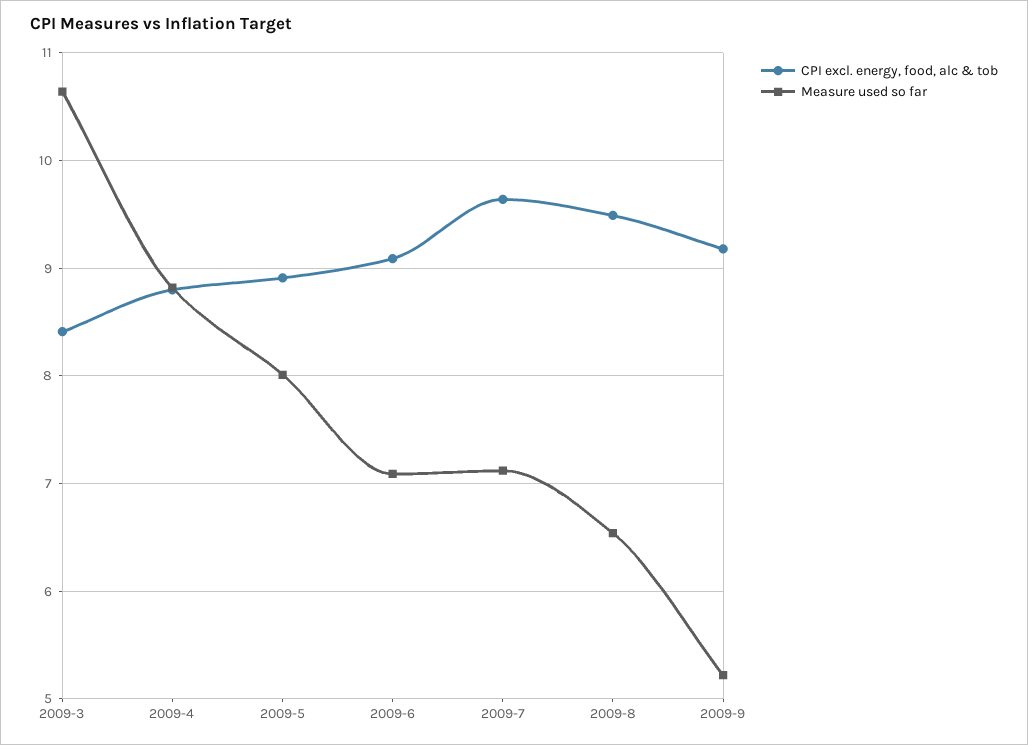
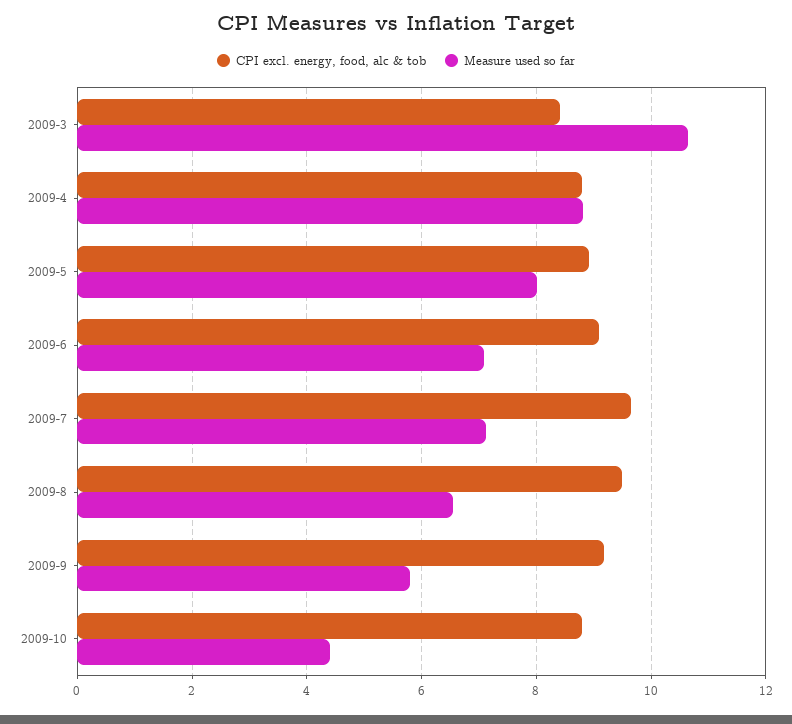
Measure used so far, 2009-9: 5.2 -> 5.8
CPI excl. energy, food, alc & tob, 2009-10: none -> 8.8
Measure used so far, 2009-10: none -> 4.4

